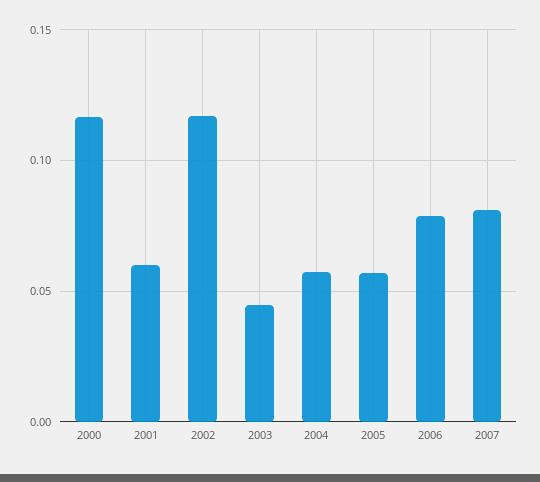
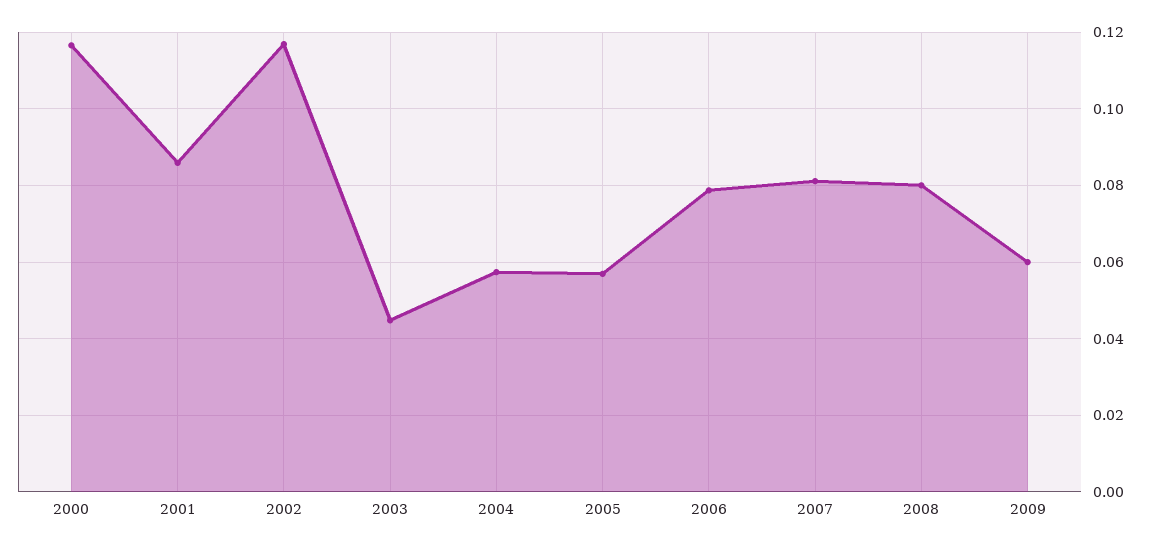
2001: 0.06 -> 0.086
2008: none -> 0.08
2009: none -> 0.06

